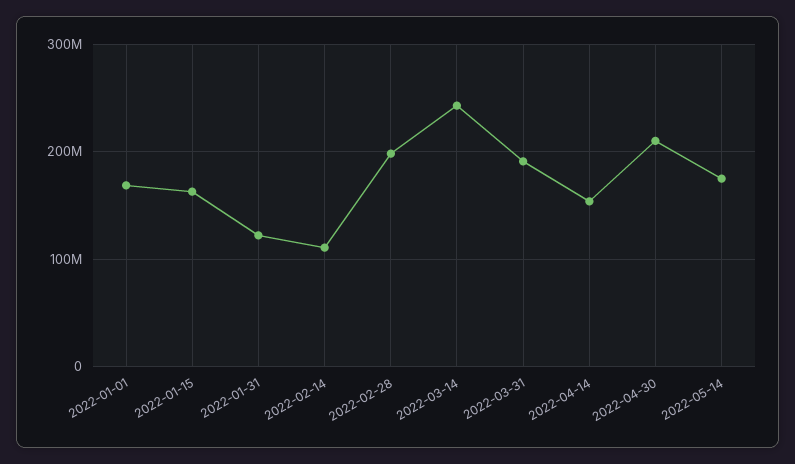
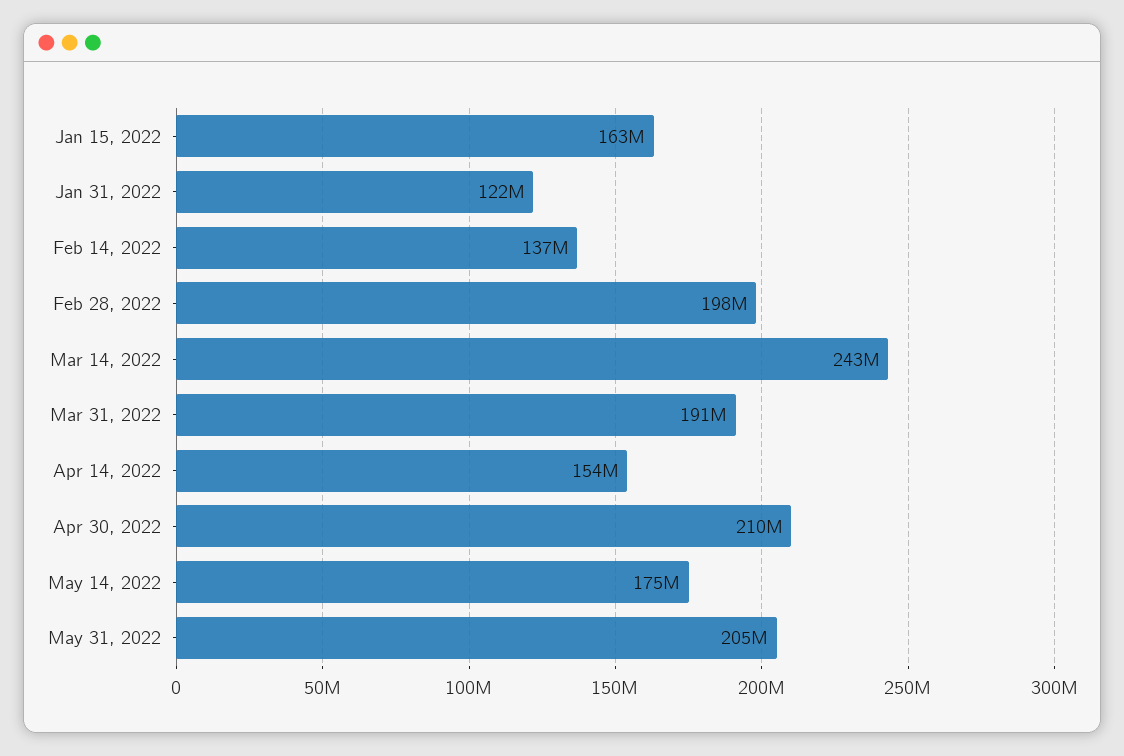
2022-01-01: 170000000 -> none
2022-02-14: 110000000 -> 137000000
May 31, 2022: none -> 205000000

